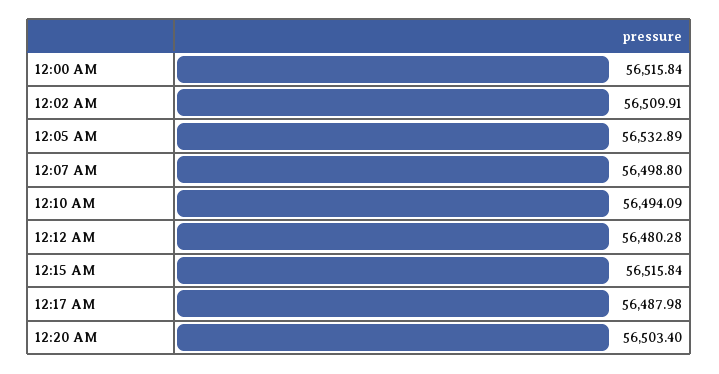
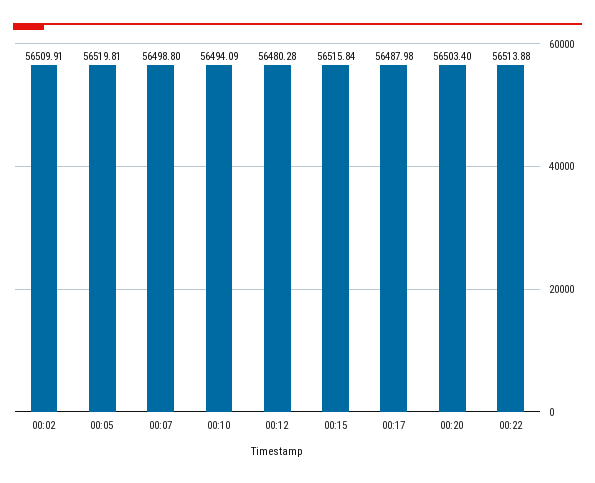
12:00 AM: 56515.84 -> none
12:05 AM: 56532.89 -> 56519.81
00:22: none -> 56513.88

